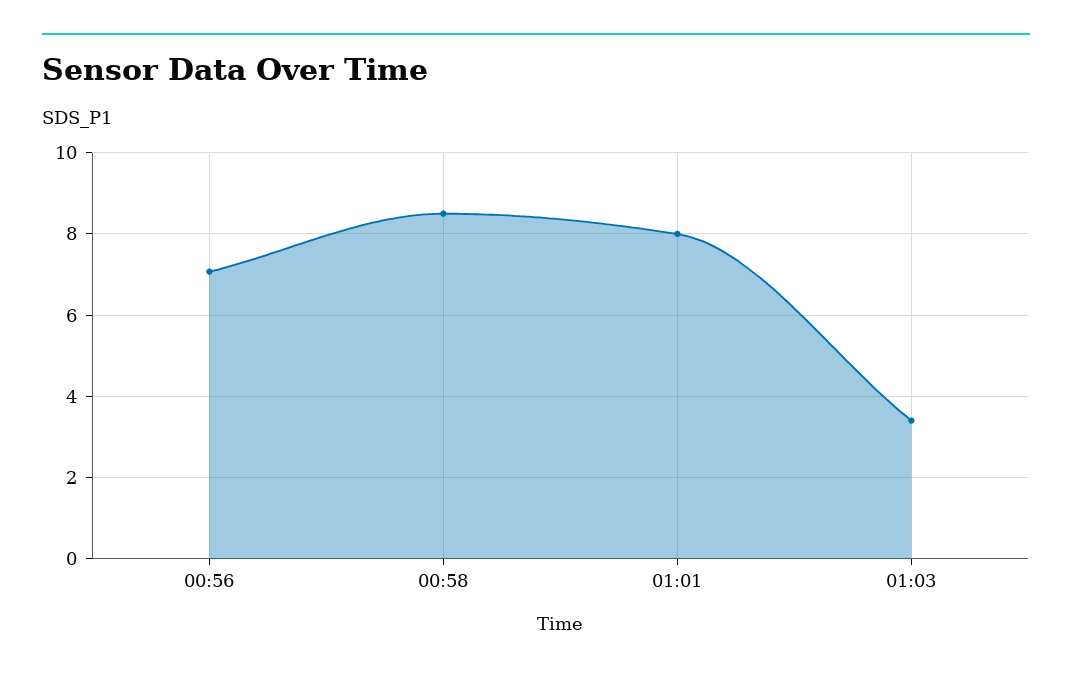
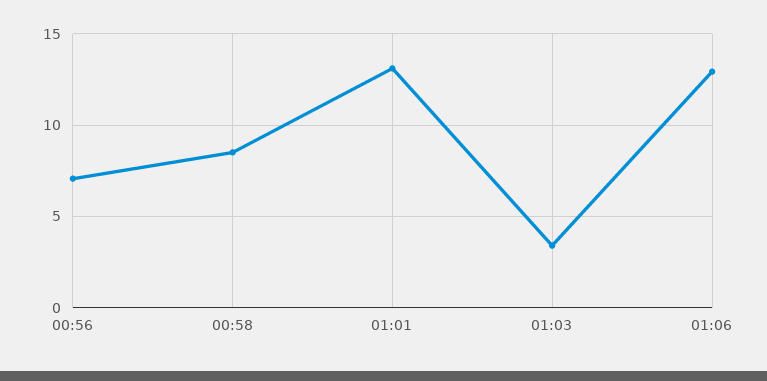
01:01: 8 -> 13
01:06: none -> 13

